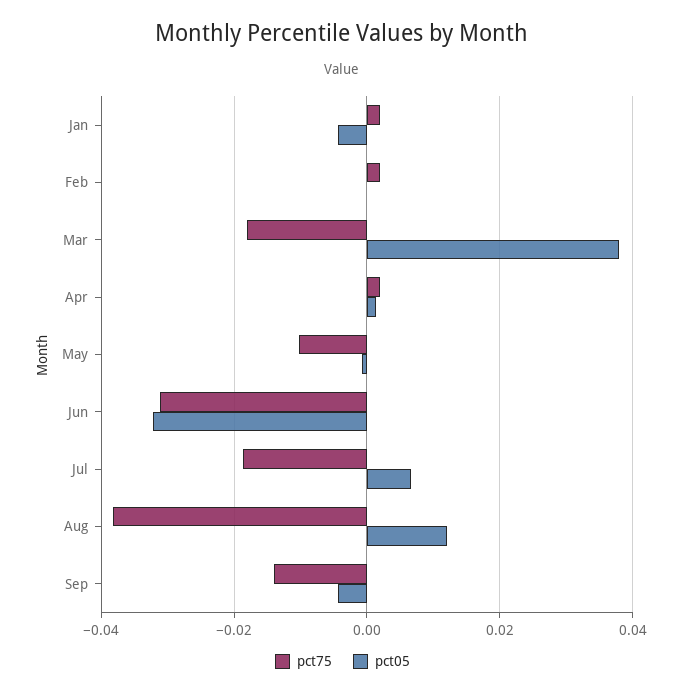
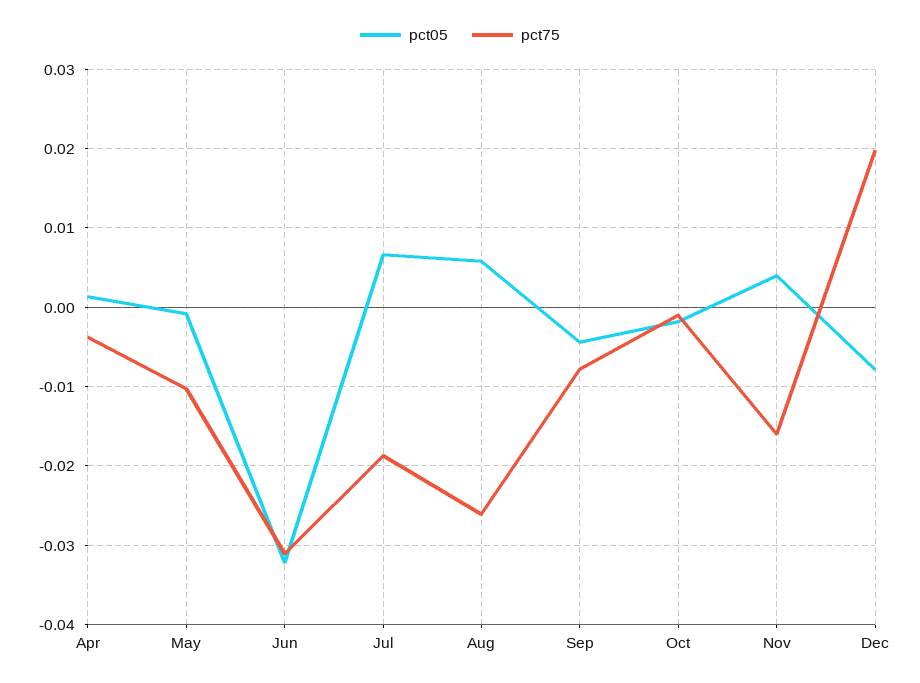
pct75, Jan: 0.002 -> none
pct05, Jan: -0.004 -> none
pct75, Feb: 0.002 -> none
pct05, Feb: 0 -> none
pct75, Mar: -0.018 -> none
pct05, Mar: 0.038 -> none
pct75, Apr: 0.002 -> -0.004
pct75, Aug: -0.038 -> -0.026
pct05, Aug: 0.012 -> 0.006
pct75, Sep: -0.014 -> -0.008
pct05, Oct: none -> -0.002
pct75, Oct: none -> -0.001
pct05, Nov: none -> 0.004
pct75, Nov: none -> -0.016
pct05, Dec: none -> -0.008
pct75, Dec: none -> 0.02

